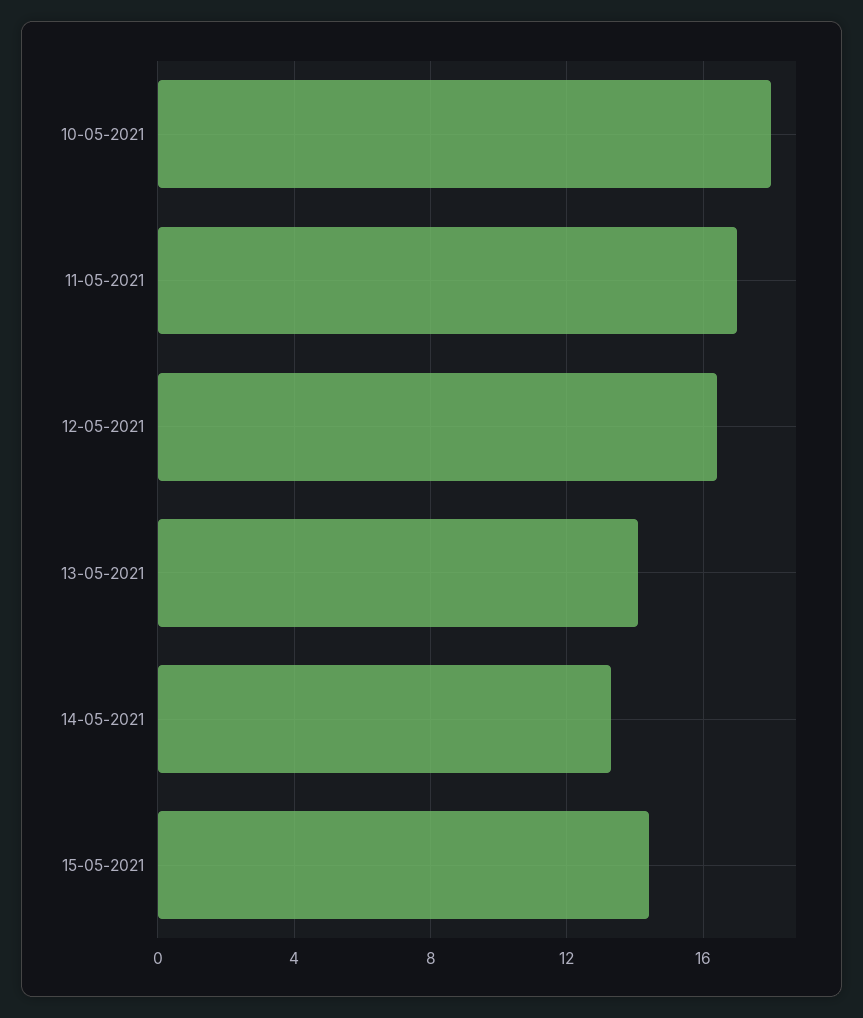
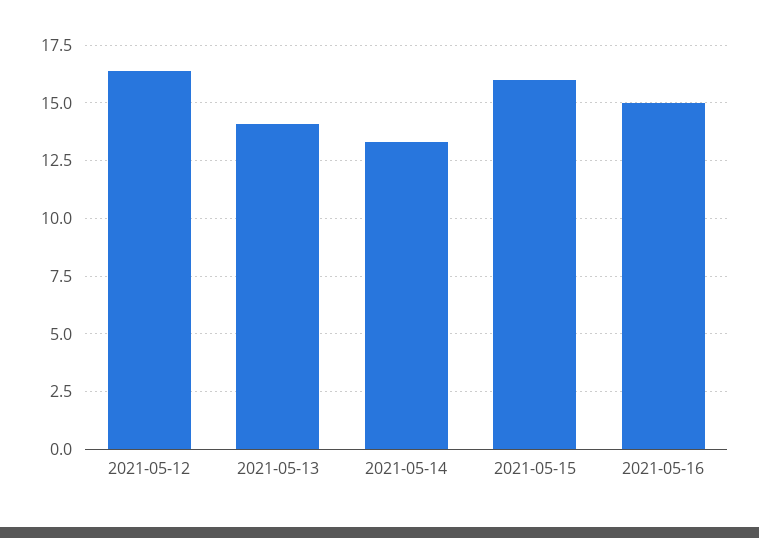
10-05-2021: 18 -> none
11-05-2021: 17 -> none
15-05-2021: 14.5 -> 16
2021-05-16: none -> 15

